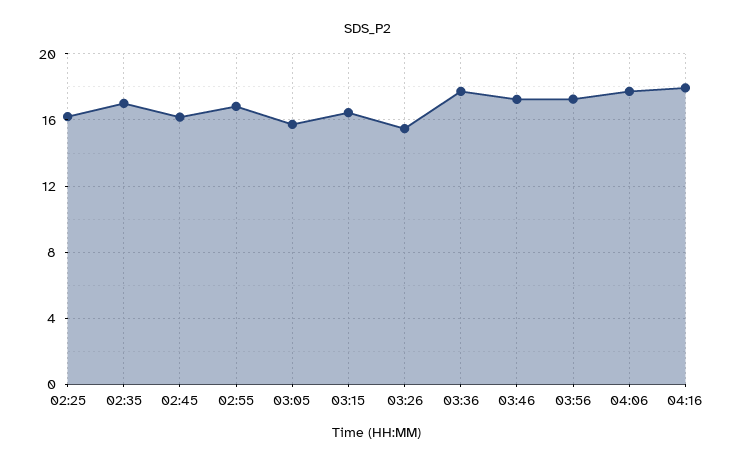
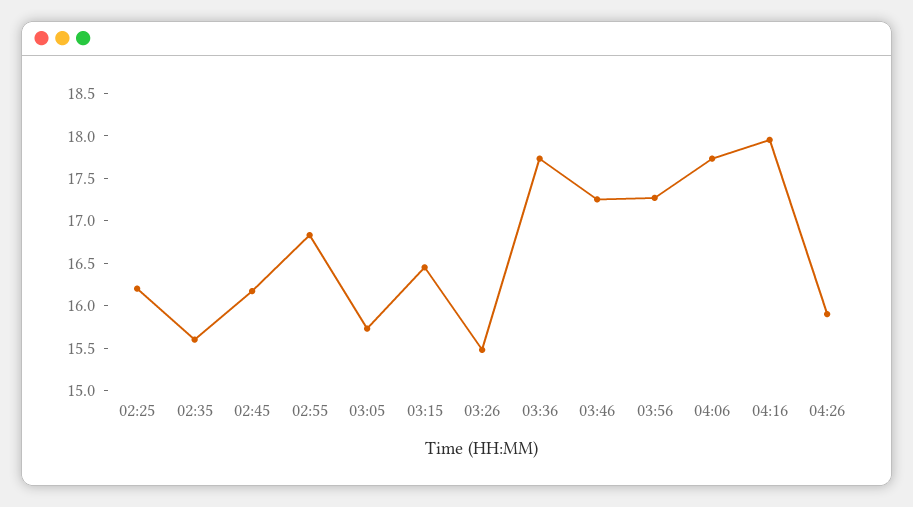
02:35: 17 -> 15.6
04:26: none -> 15.9

